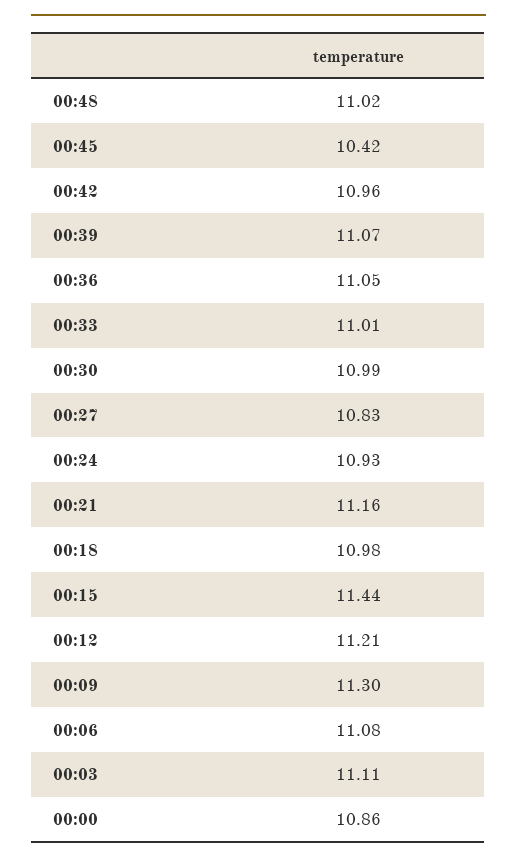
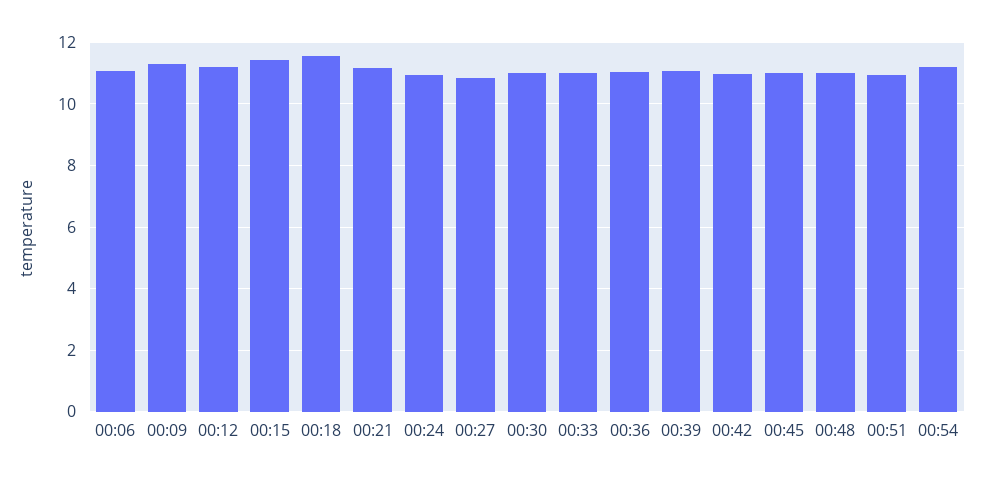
00:45: 10.42 -> 11
00:18: 10.98 -> 11.6
00:03: 11.11 -> none
00:00: 10.86 -> none
00:51: none -> 11
00:54: none -> 11.2

